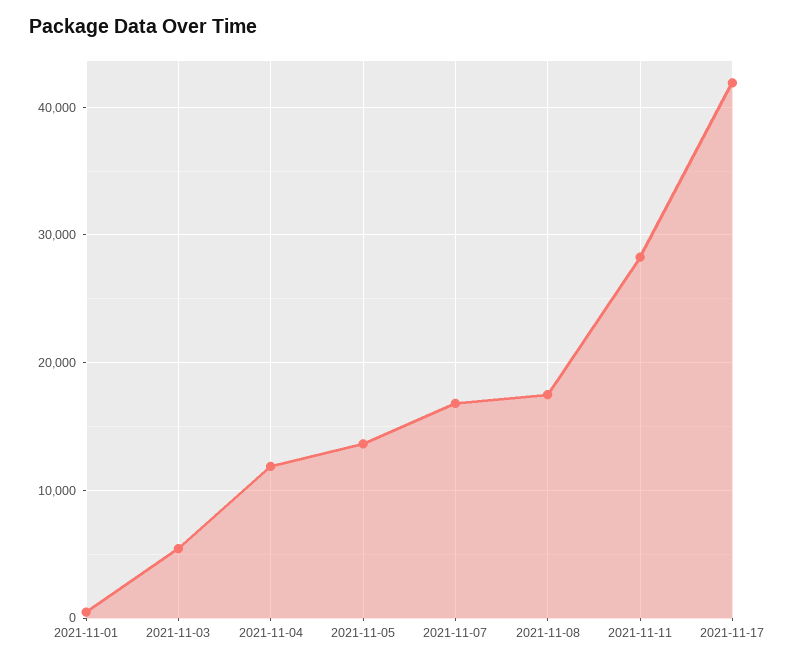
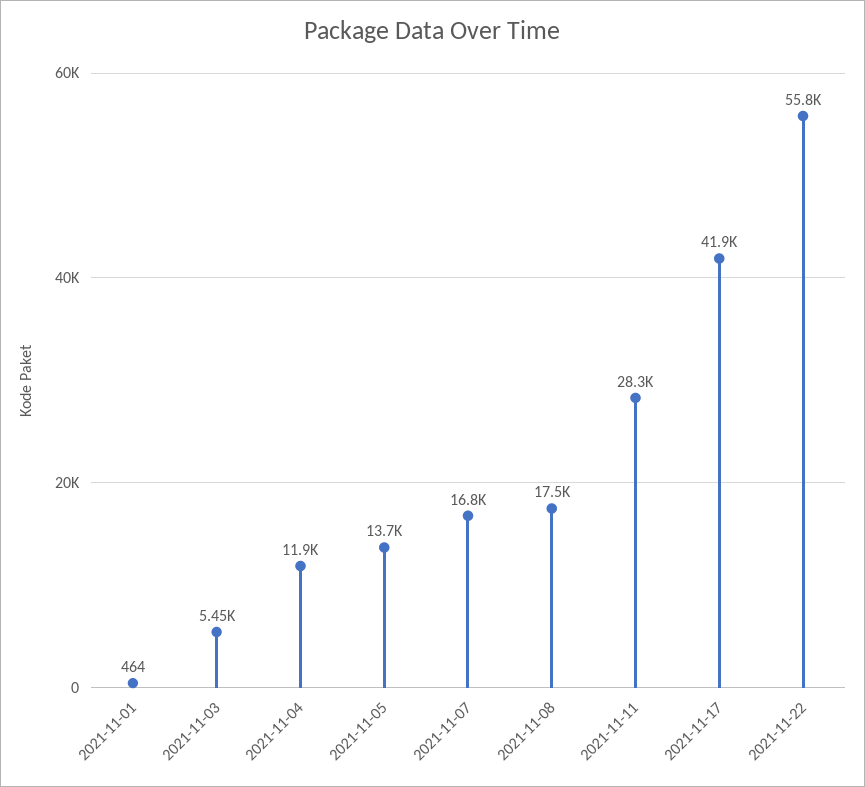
2021-11-22: none -> 55800

